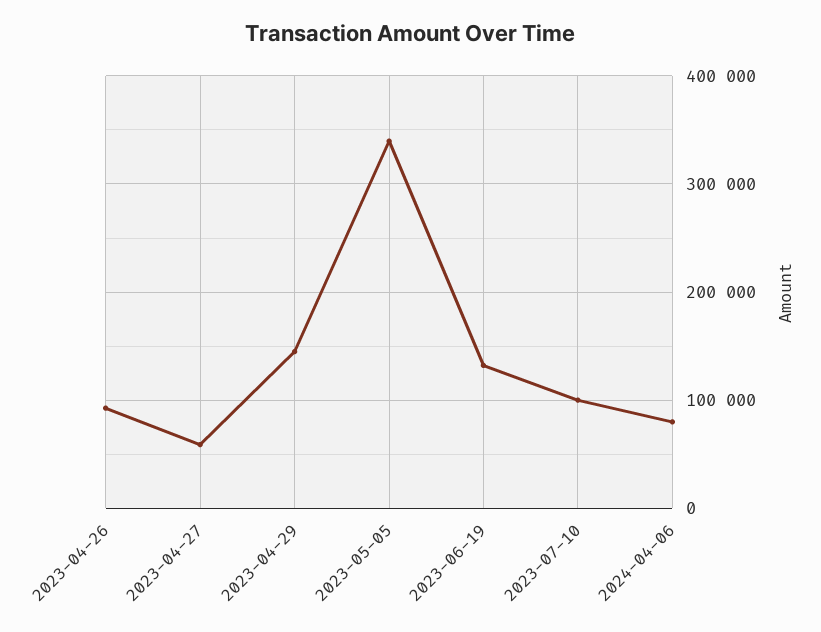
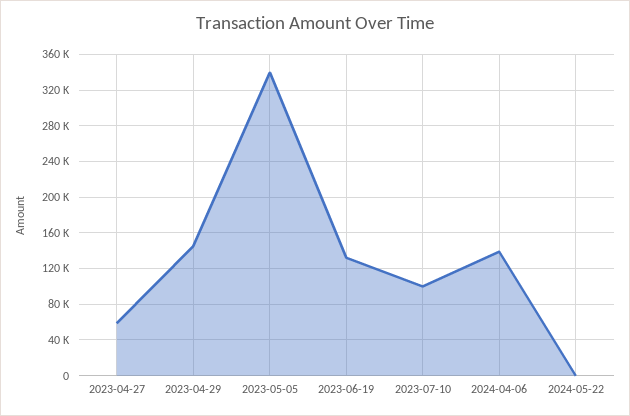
2023-04-26: 90000 -> none
2024-04-06: 80000 -> 140000
2024-05-22: none -> 0

